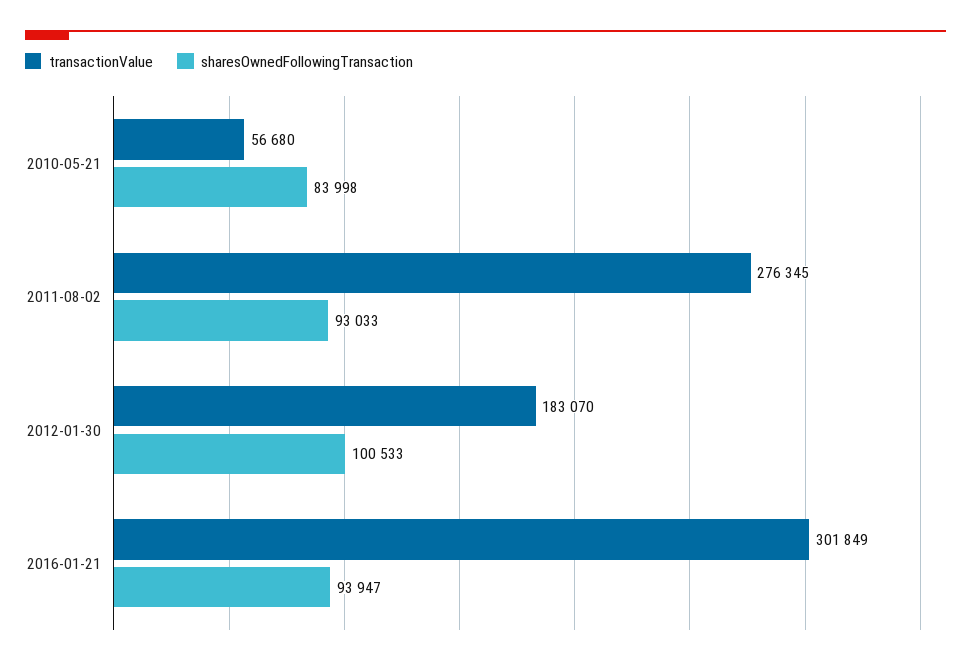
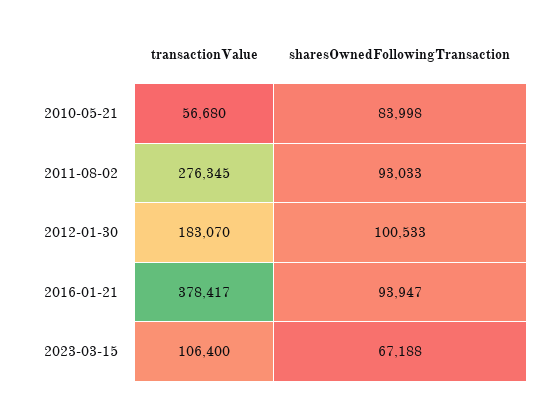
transactionValue, 2016-01-21: 301849 -> 378417
transactionValue, 2023-03-15: none -> 106400
sharesOwnedFollowingTransaction, 2023-03-15: none -> 67188

